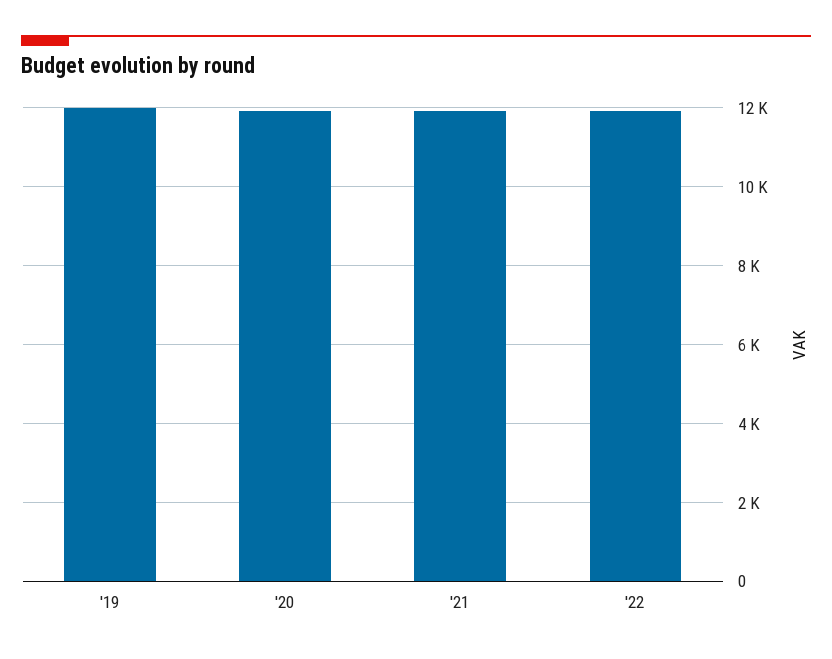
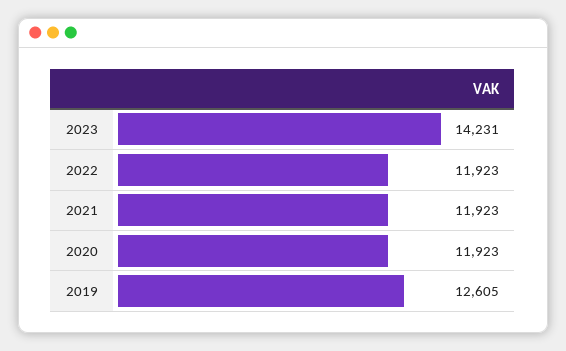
'19: 12000 -> 12605
2023: none -> 14231

